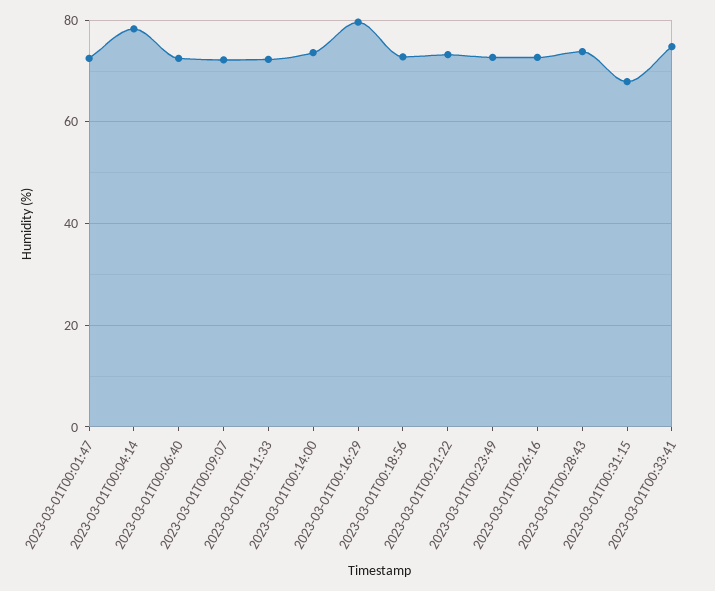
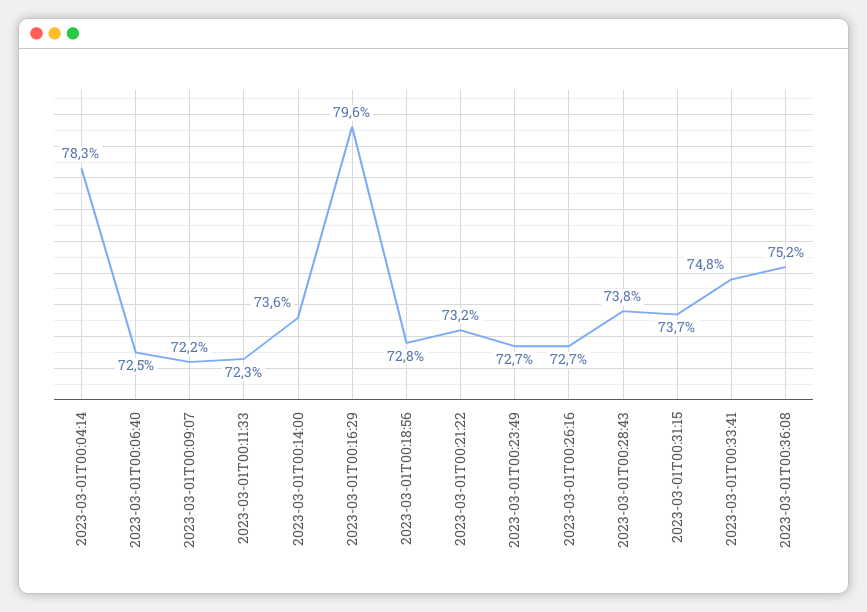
2023-03-01T00:01:47: 72 -> none
2023-03-01T00:31:15: 68 -> 73.7
2023-03-01T00:36:08: none -> 75.2

